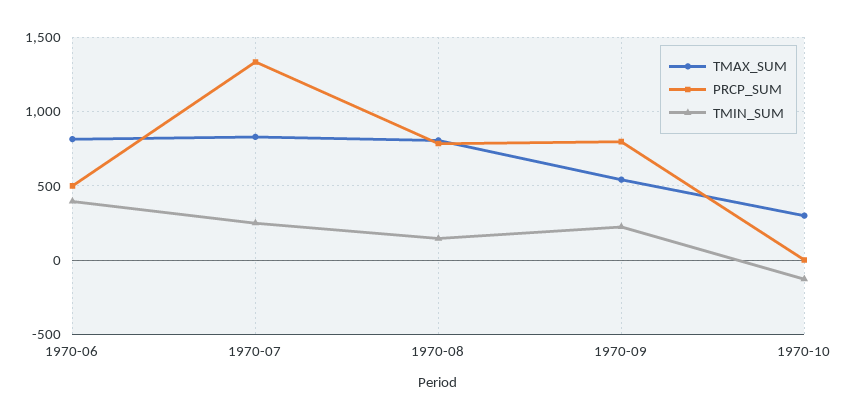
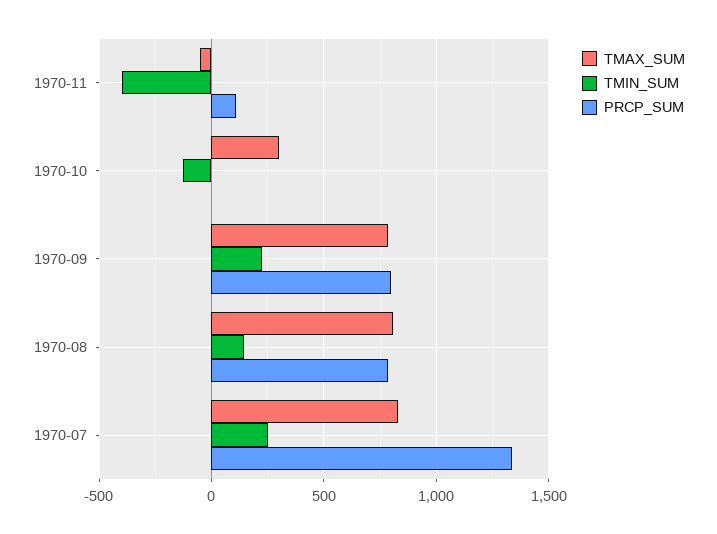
TMAX_SUM, 1970-06: 800 -> none
PRCP_SUM, 1970-06: 500 -> none
TMIN_SUM, 1970-06: 400 -> none
TMAX_SUM, 1970-09: 550 -> 800
TMAX_SUM, 1970-11: none -> -50
TMIN_SUM, 1970-11: none -> -400
PRCP_SUM, 1970-11: none -> 100

